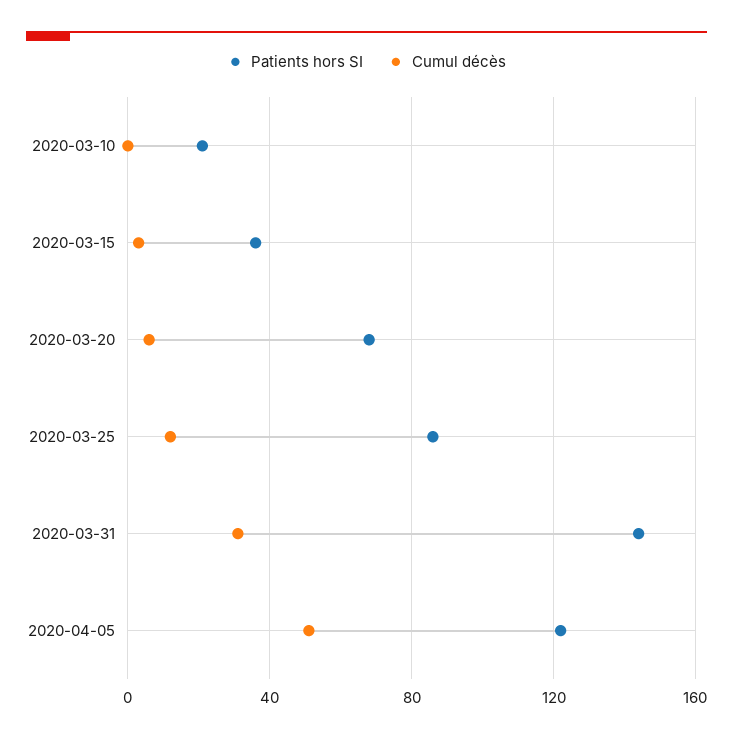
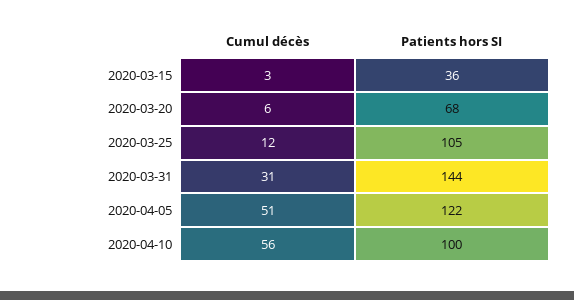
Patients hors SI, 2020-03-10: 20 -> none
Cumul décès, 2020-03-10: 0 -> none
Patients hors SI, 2020-03-25: 85 -> 105
Cumul décès, 2020-04-10: none -> 56
Patients hors SI, 2020-04-10: none -> 100

